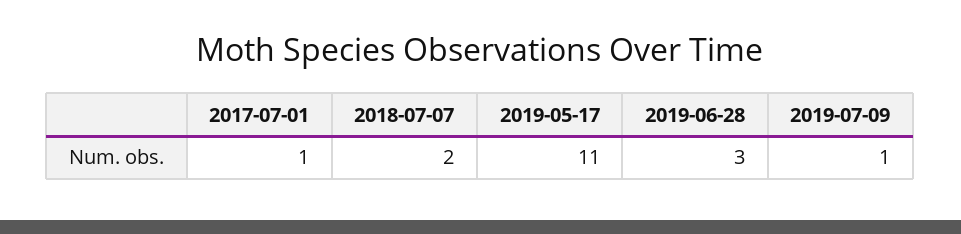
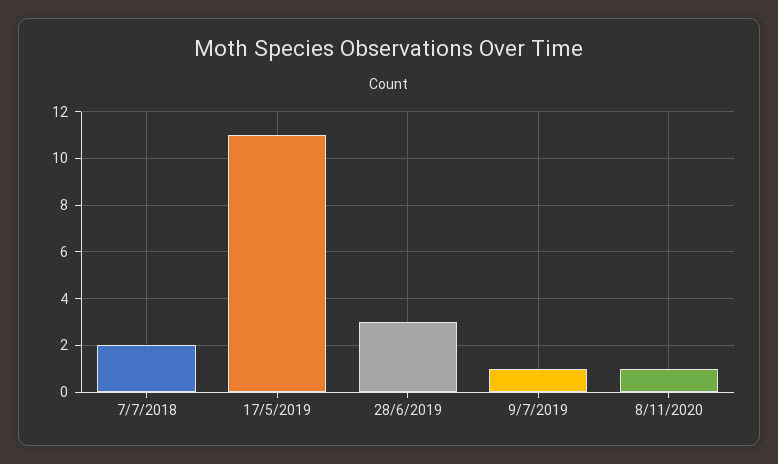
2017-07-01: 1 -> none
8/11/2020: none -> 1

